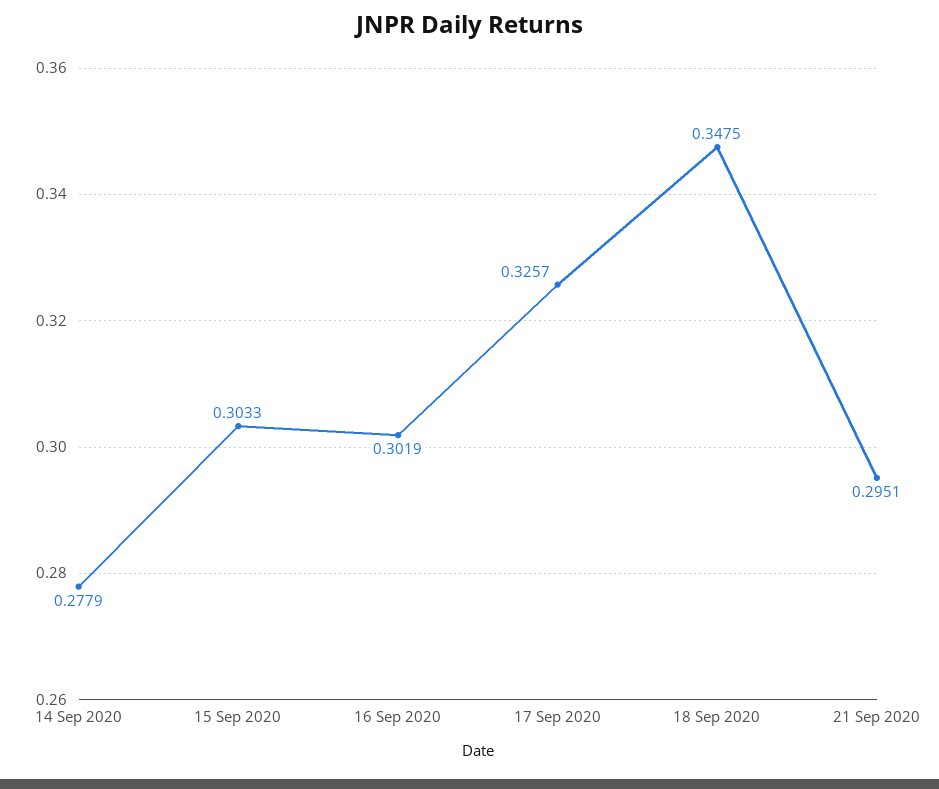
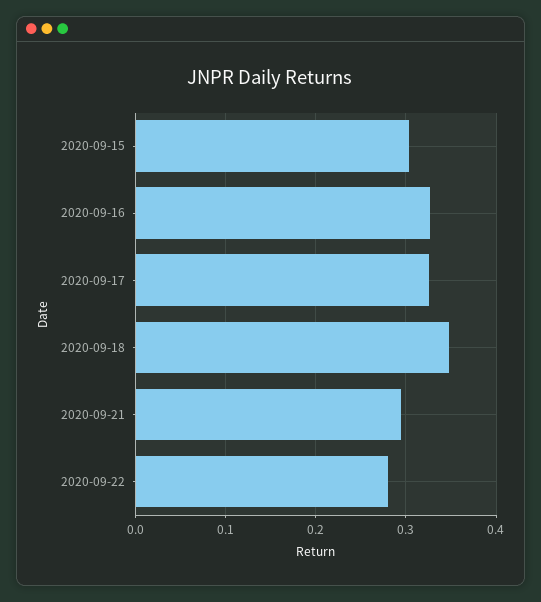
14 Sep 2020: 0.2779 -> none
16 Sep 2020: 0.3019 -> 0.33
2020-09-22: none -> 0.28

